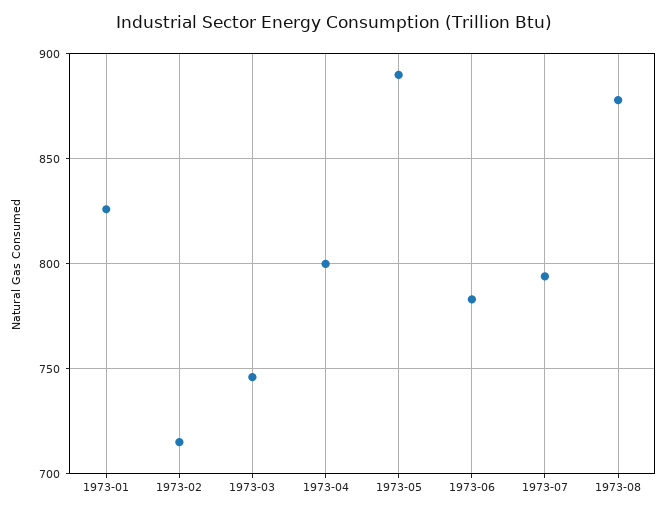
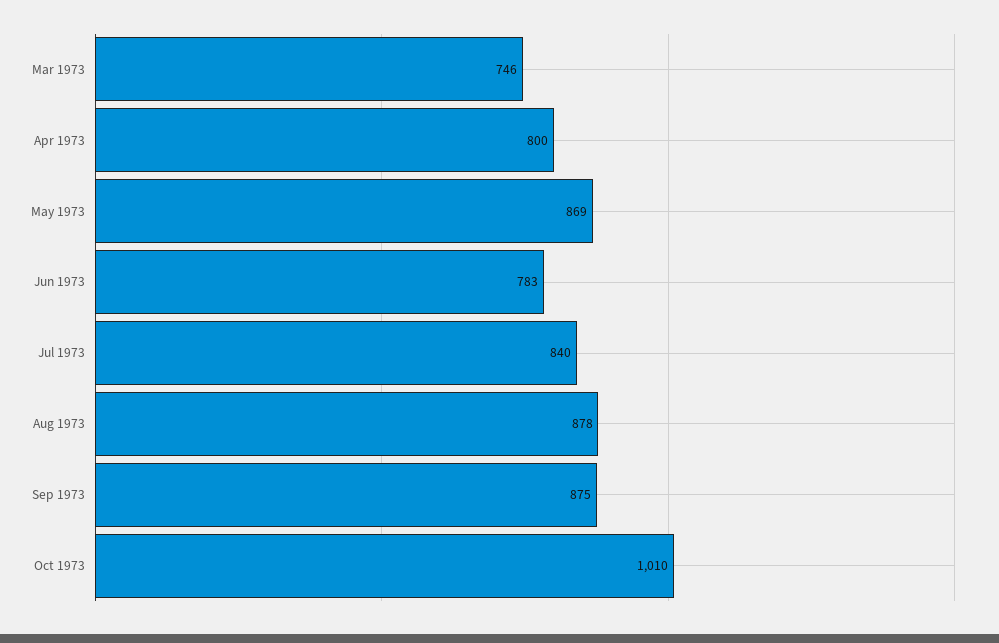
1973-01: 825 -> none
1973-02: 715 -> none
1973-05: 890 -> 869
1973-07: 795 -> 840
Sep 1973: none -> 875
Oct 1973: none -> 1010

